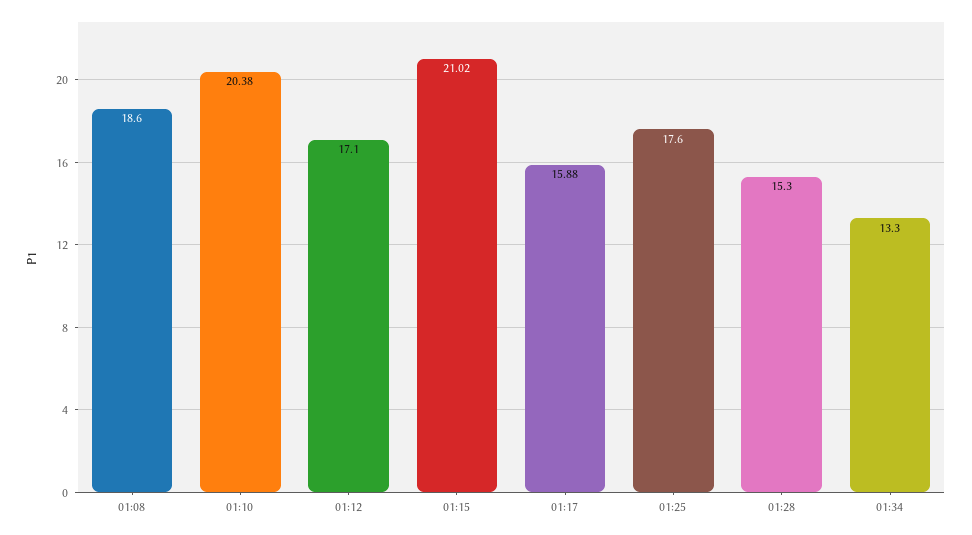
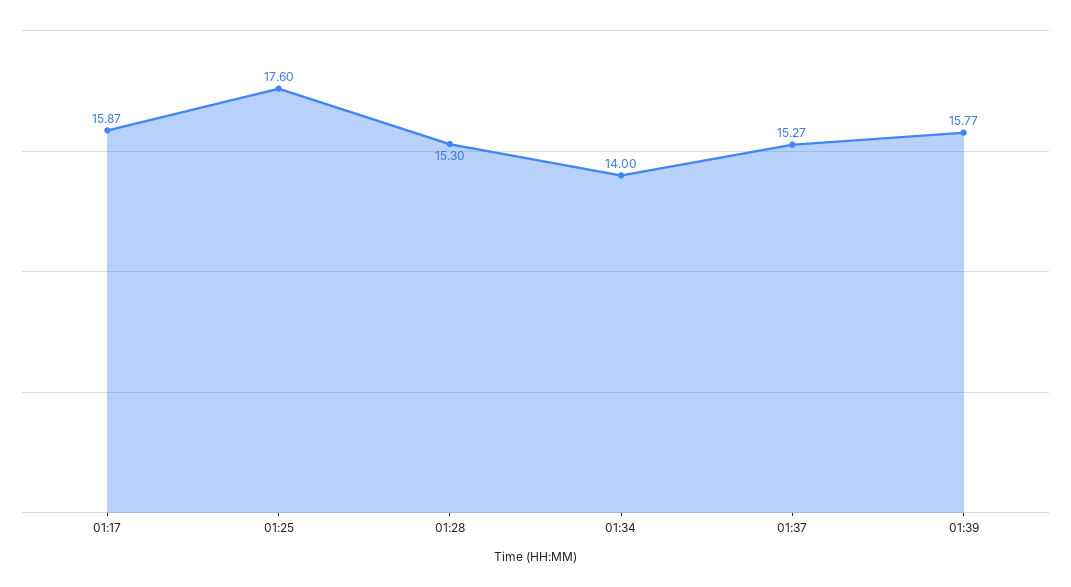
01:08: 18.6 -> none
01:10: 20.38 -> none
01:12: 17.1 -> none
01:15: 21.02 -> none
01:17: 15.88 -> 15.87
01:34: 13.3 -> 14
01:37: none -> 15.27
01:39: none -> 15.77

